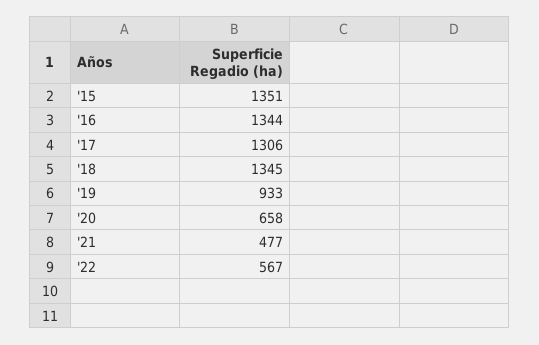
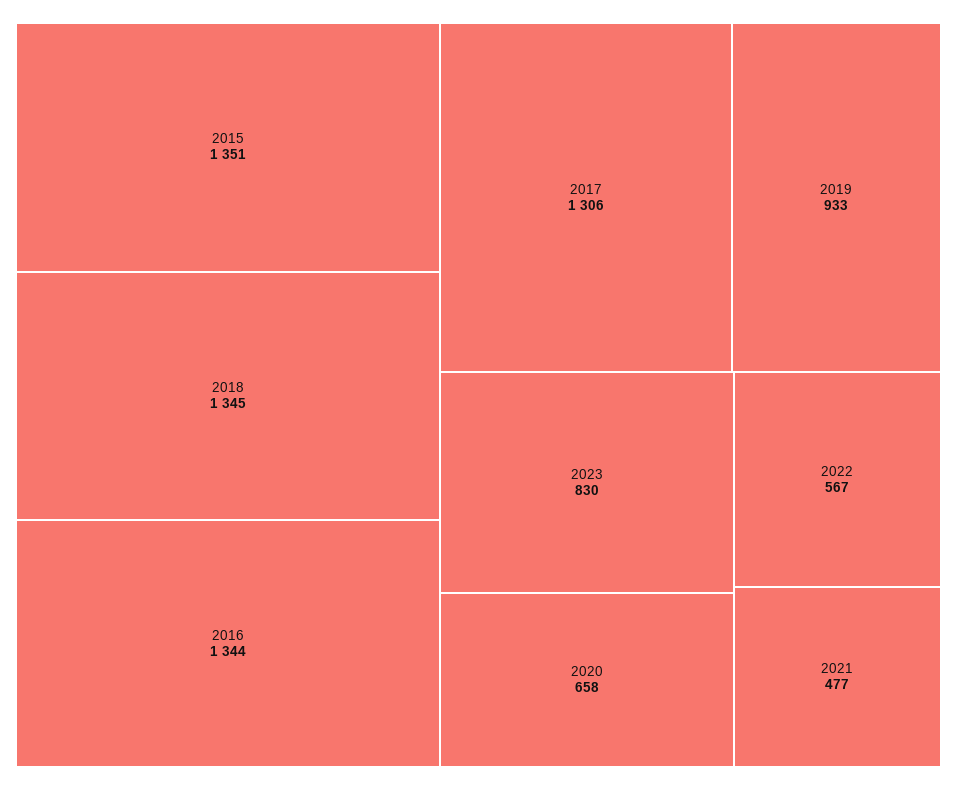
2023: none -> 830

